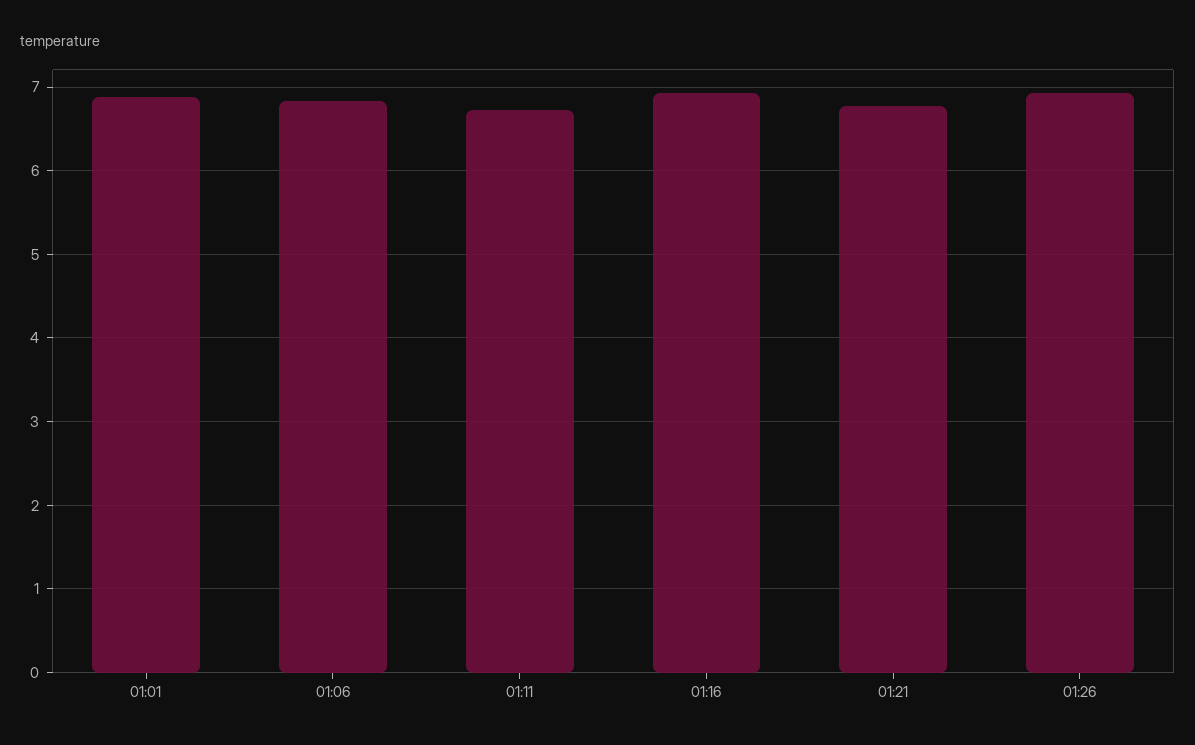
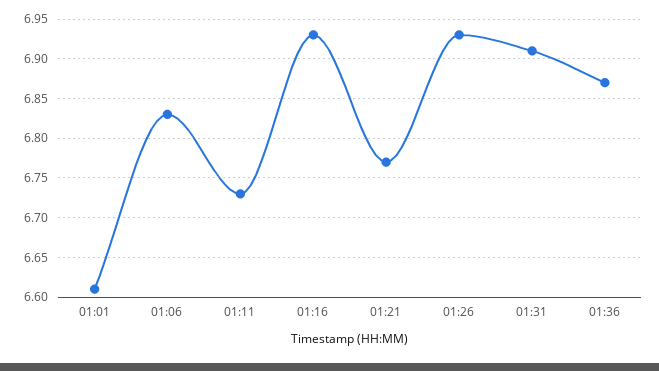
01:01: 6.9 -> 6.61
01:31: none -> 6.91
01:36: none -> 6.87

